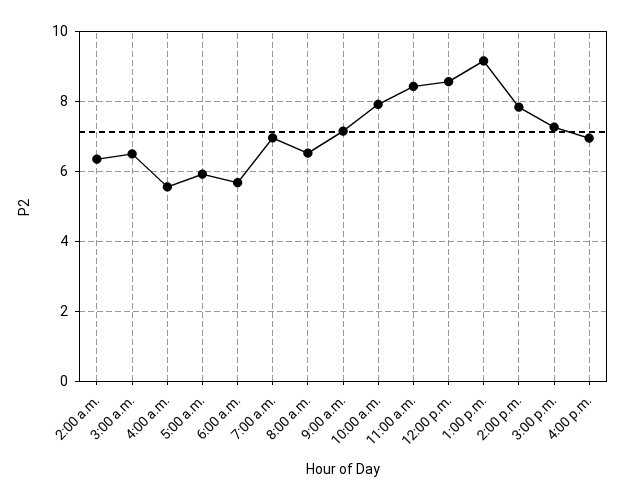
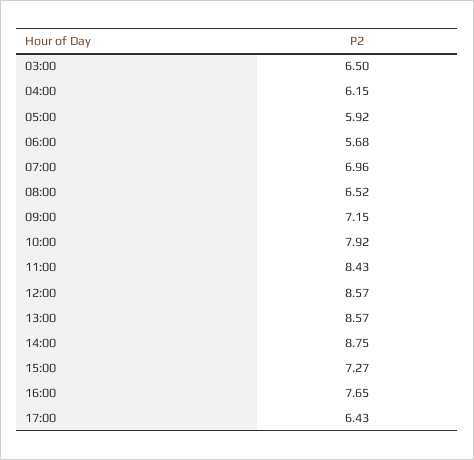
2:00 a.m.: 6.4 -> none
4:00 a.m.: 5.6 -> 6.15
1:00 p.m.: 9.2 -> 8.57
2:00 p.m.: 7.8 -> 8.75
4:00 p.m.: 7 -> 7.65
17:00: none -> 6.43

